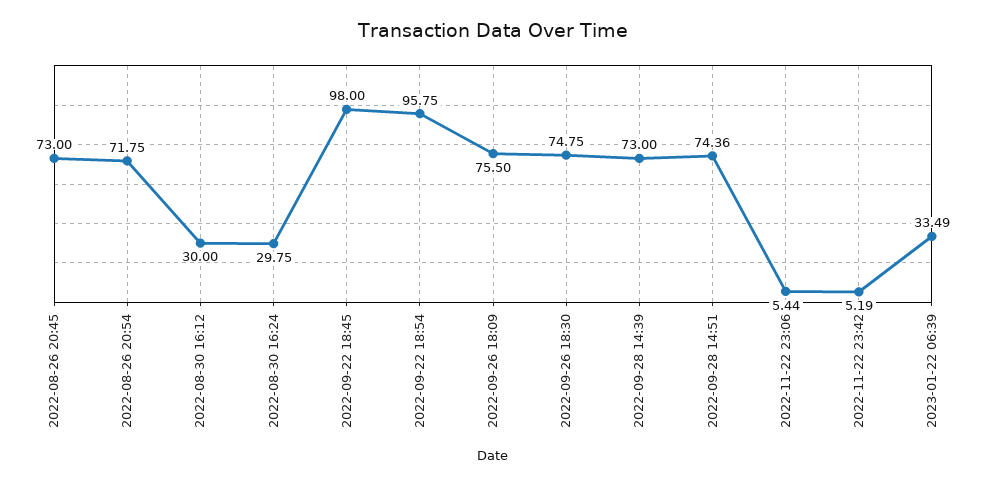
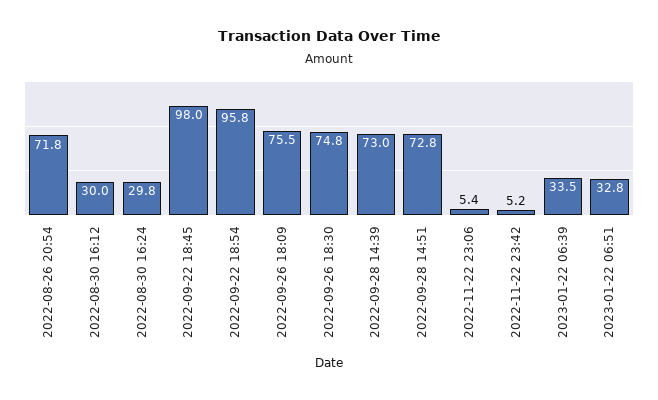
2022-08-26 20:45: 73 -> none
2022-09-28 14:51: 74.36 -> 72.8
2023-01-22 06:51: none -> 32.8

